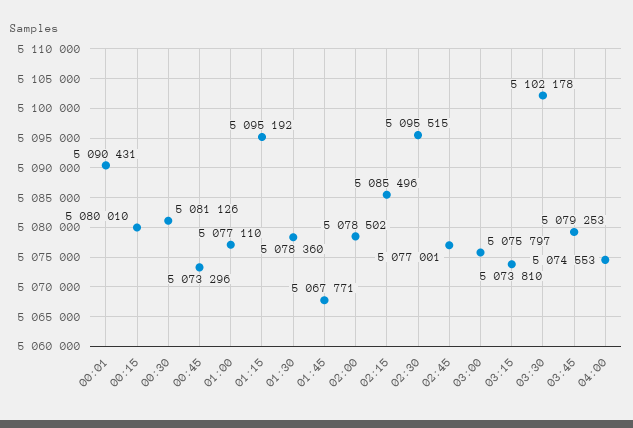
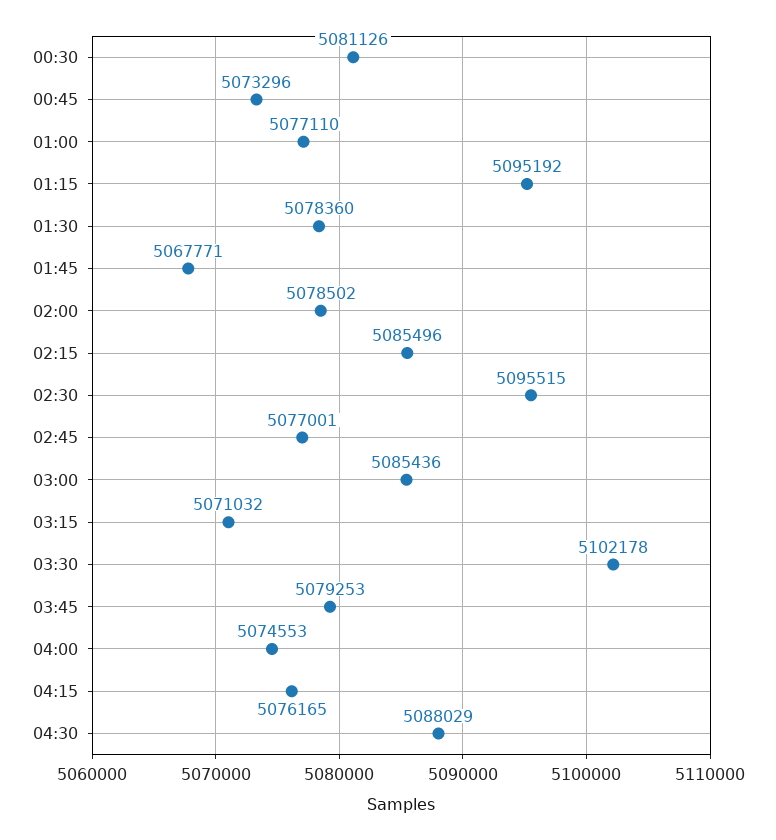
00:01: 5090431 -> none
00:15: 5080010 -> none
03:00: 5075797 -> 5085436
03:15: 5073810 -> 5071032
04:15: none -> 5076165
04:30: none -> 5088029

